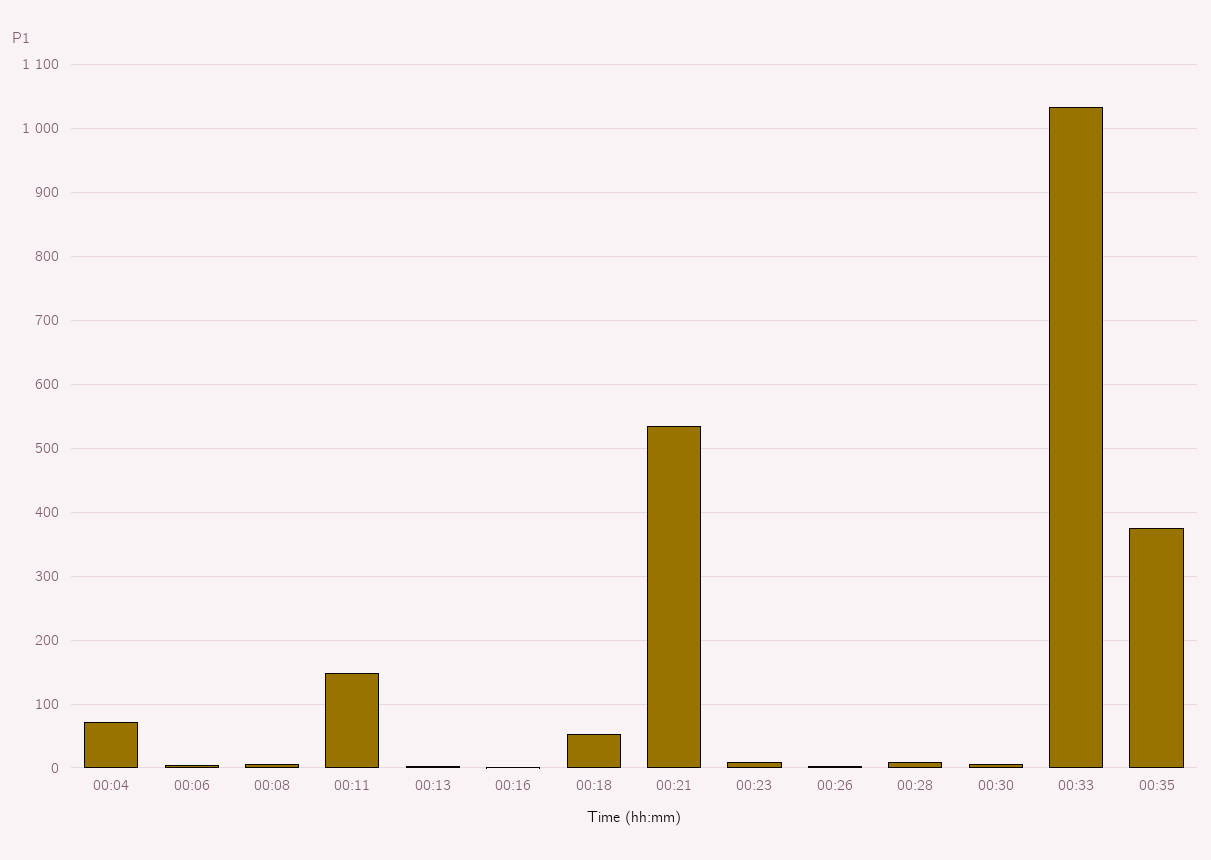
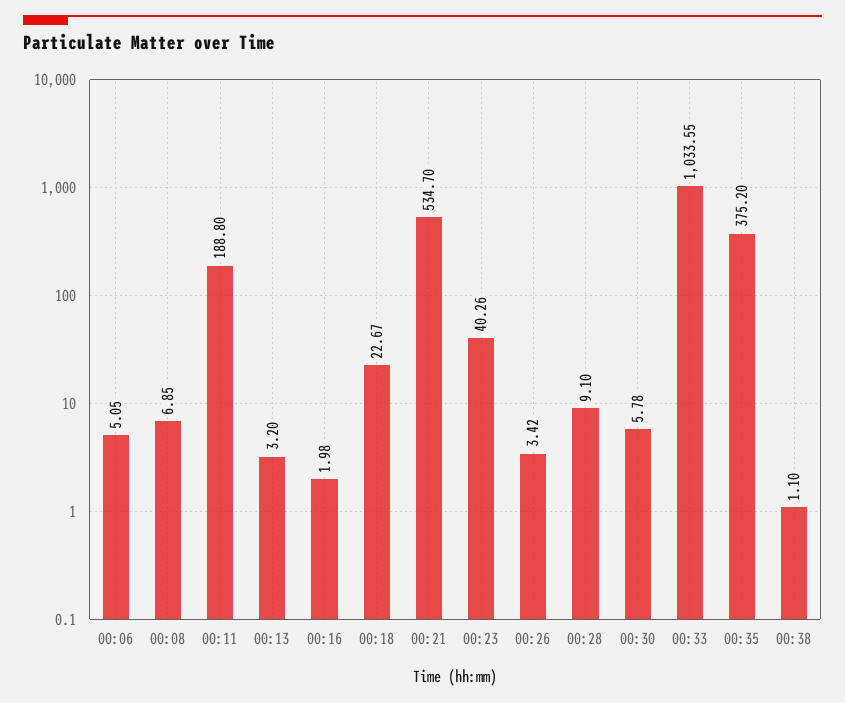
00:04: 70 -> none
00:11: 150 -> 188.8
00:18: 50 -> 22.67
00:23: 10 -> 40.26
00:38: none -> 1.1

